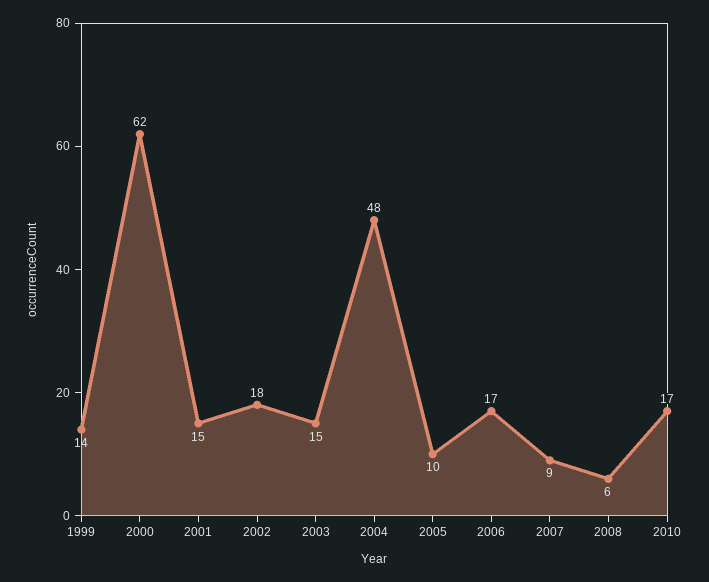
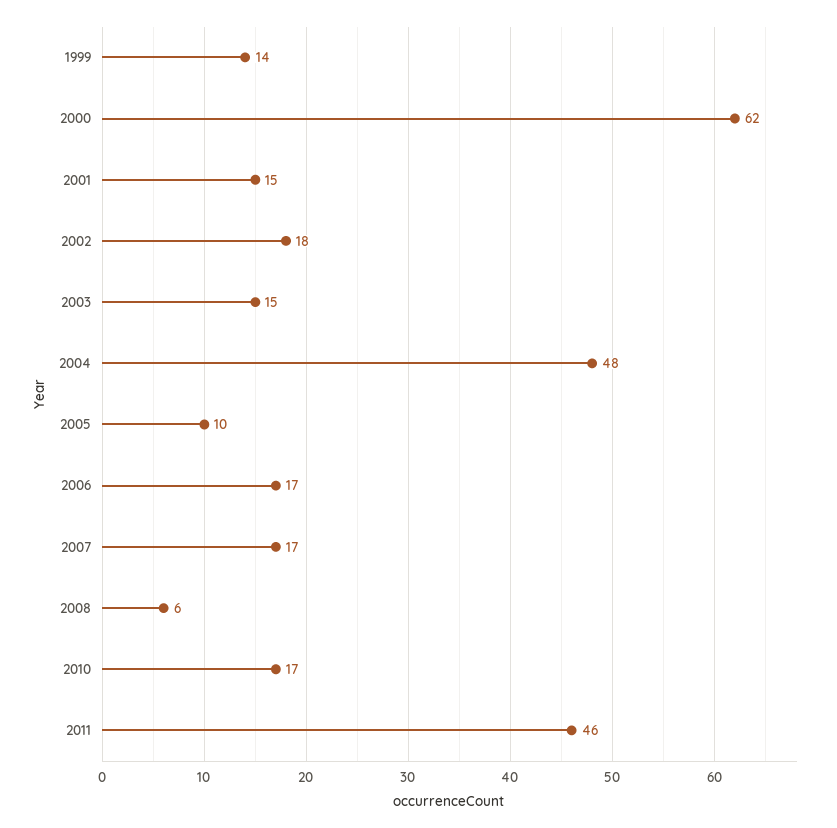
2007: 9 -> 17
2011: none -> 46

